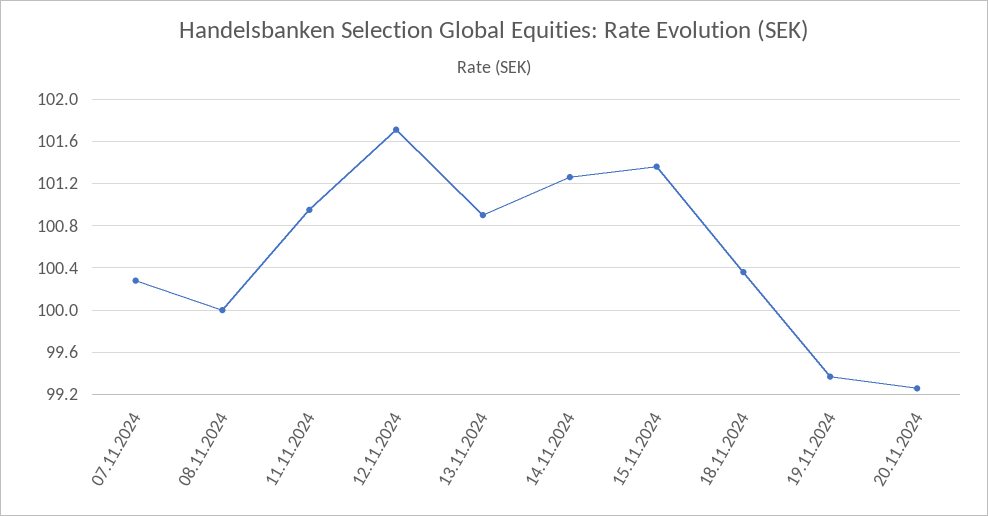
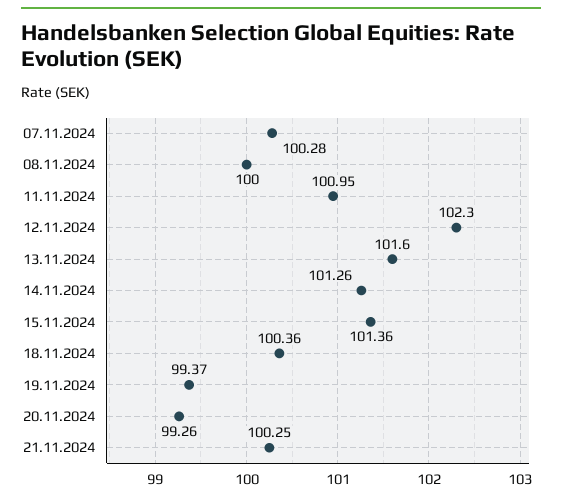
12.11.2024: 101.7 -> 102.3
13.11.2024: 100.9 -> 101.6
21.11.2024: none -> 100.25

